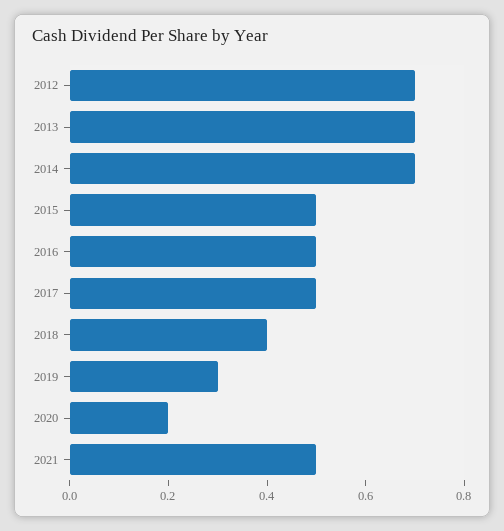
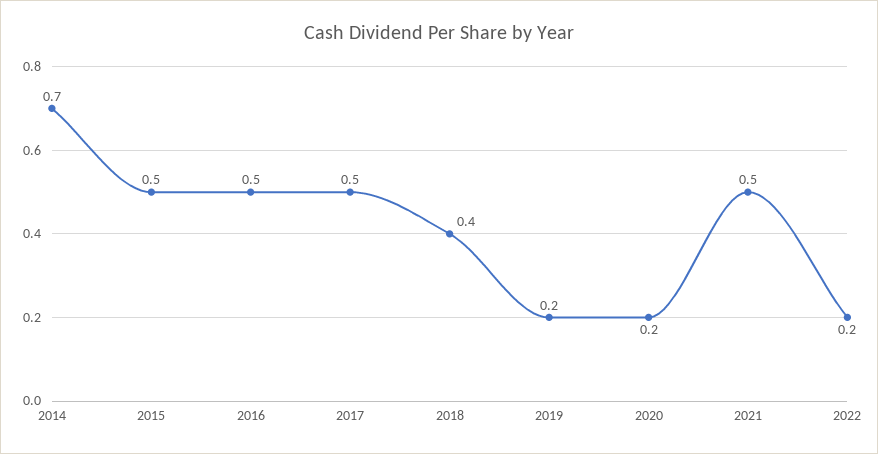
2012: 0.7 -> none
2013: 0.7 -> none
2019: 0.3 -> 0.2
2022: none -> 0.2

